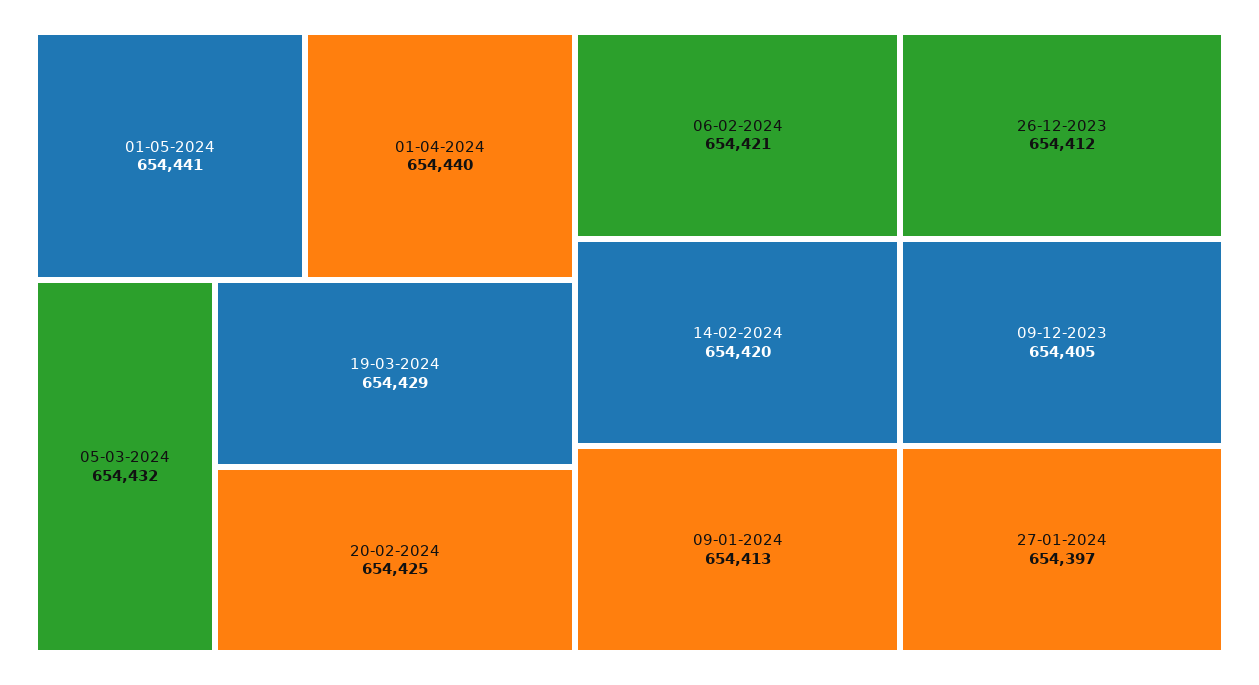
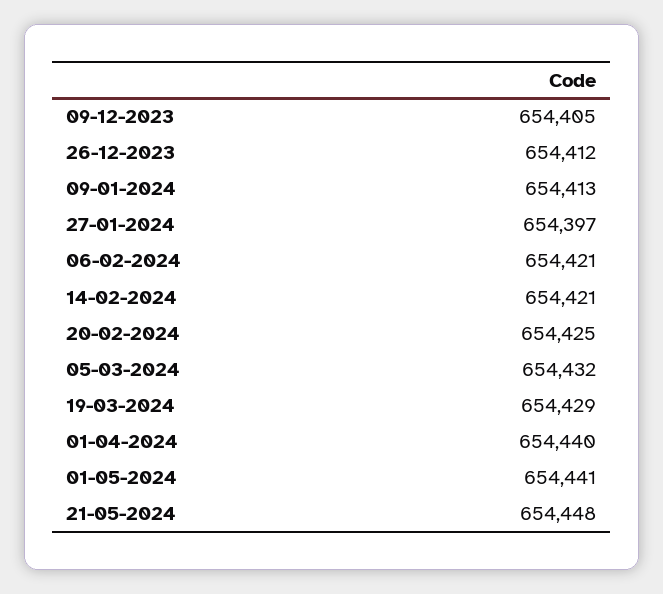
14-02-2024: 654420 -> 654421
21-05-2024: none -> 654448

